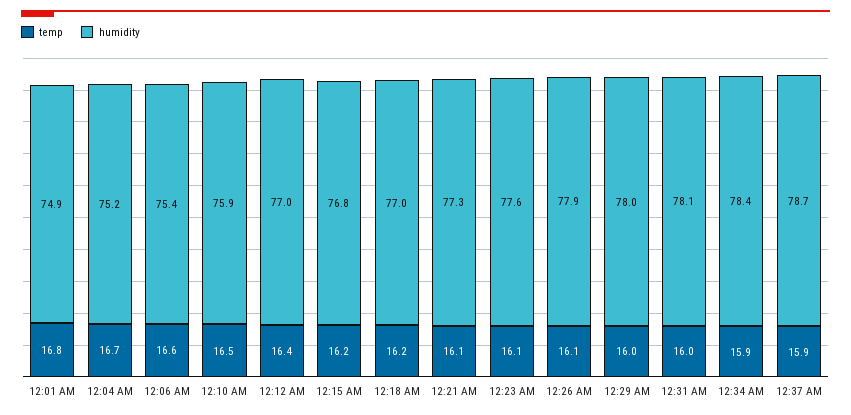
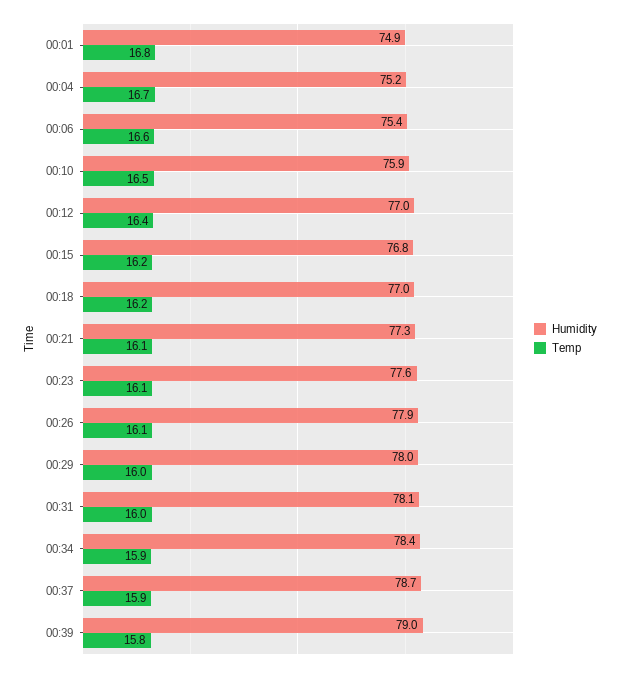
humidity, 00:39: none -> 79
temp, 00:39: none -> 15.8

